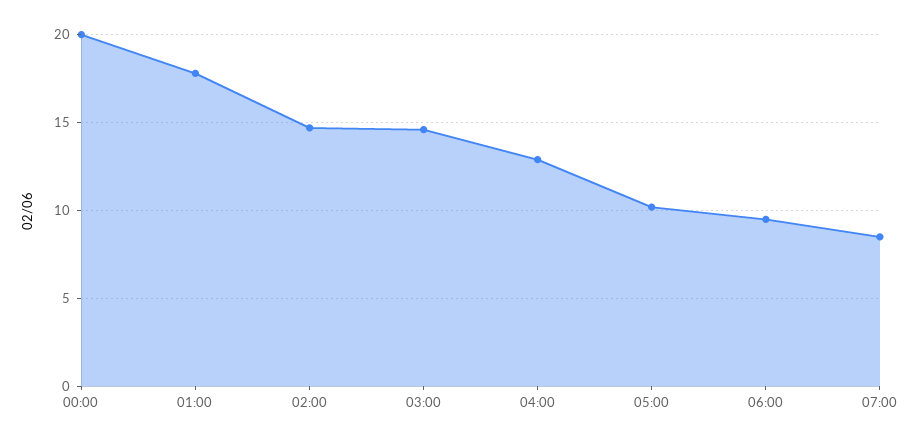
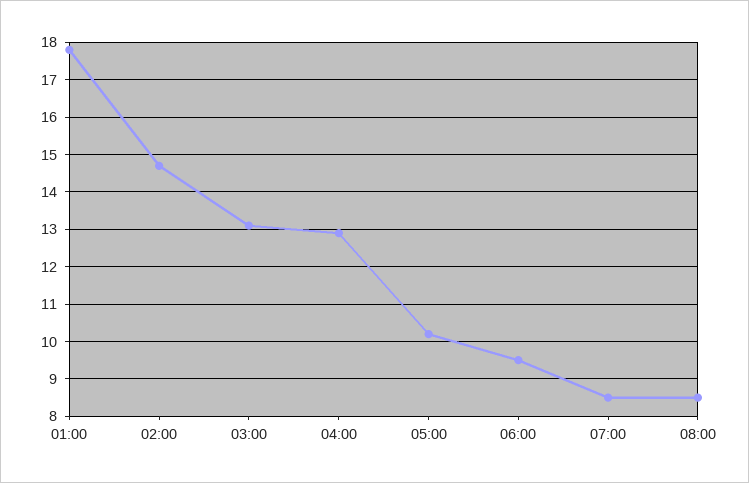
00:00: 20 -> none
03:00: 14.5 -> 13
08:00: none -> 8.5

